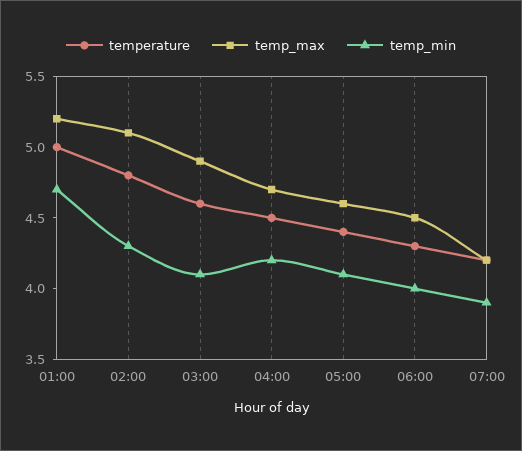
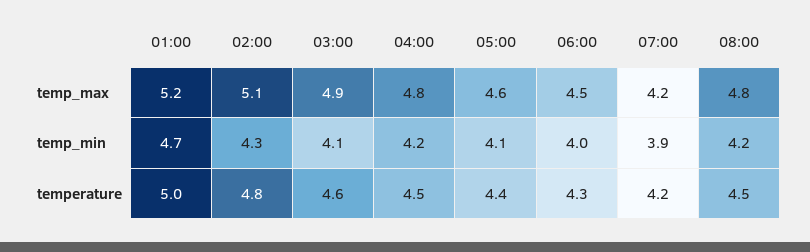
temp_max, 04:00: 4.7 -> 4.8
temp_max, 08:00: none -> 4.8
temp_min, 08:00: none -> 4.2
temperature, 08:00: none -> 4.5

